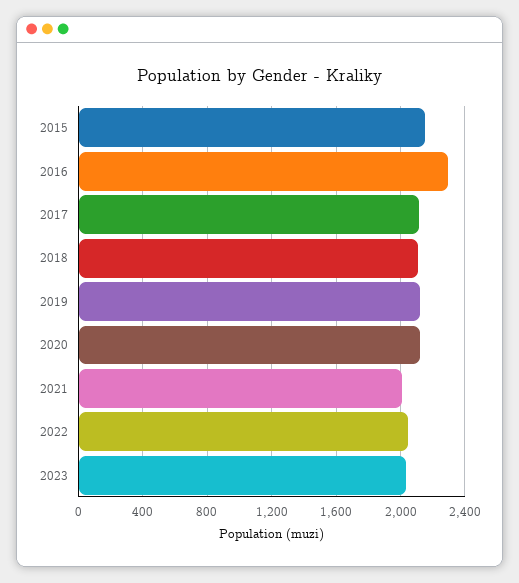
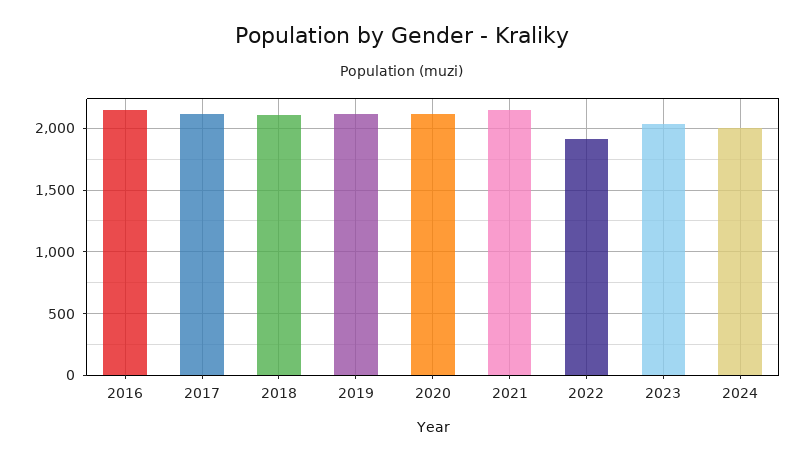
2015: 2150 -> none
2016: 2300 -> 2150
2021: 2000 -> 2150
2022: 2050 -> 1900
2024: none -> 2000

